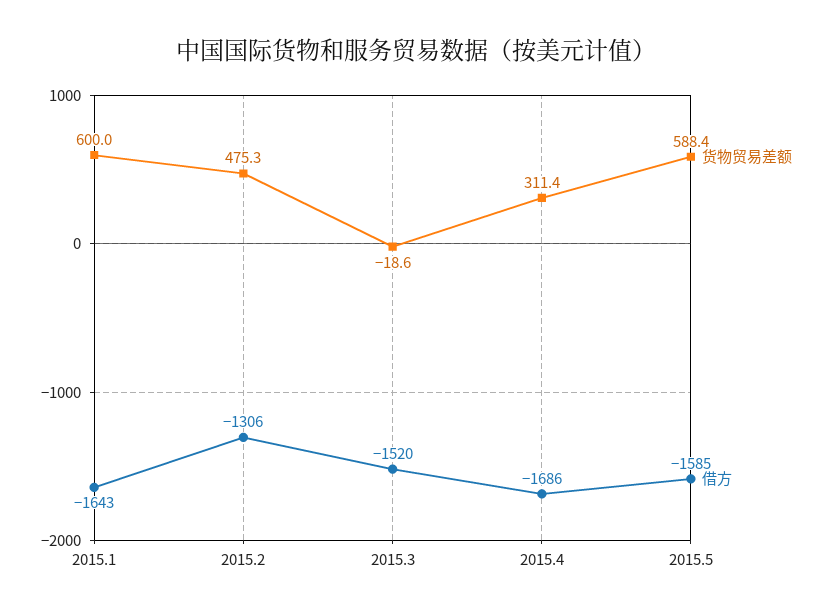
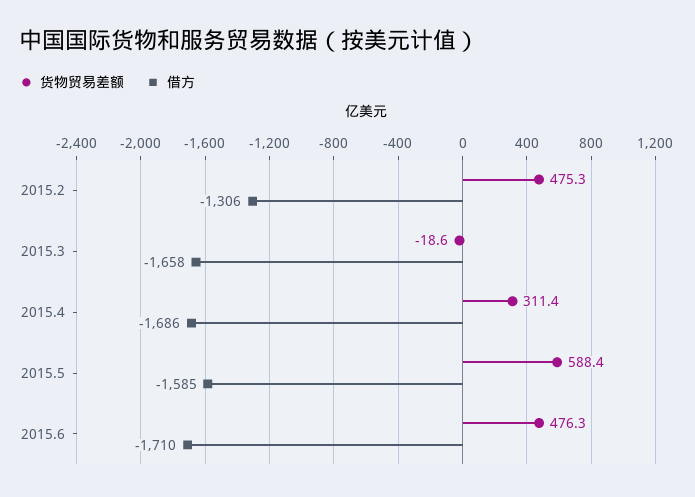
货物贸易差额, 2015.1: 600 -> none
借方, 2015.1: -1643 -> none
借方, 2015.3: -1520 -> -1658
货物贸易差额, 2015.6: none -> 476.3
借方, 2015.6: none -> -1710

